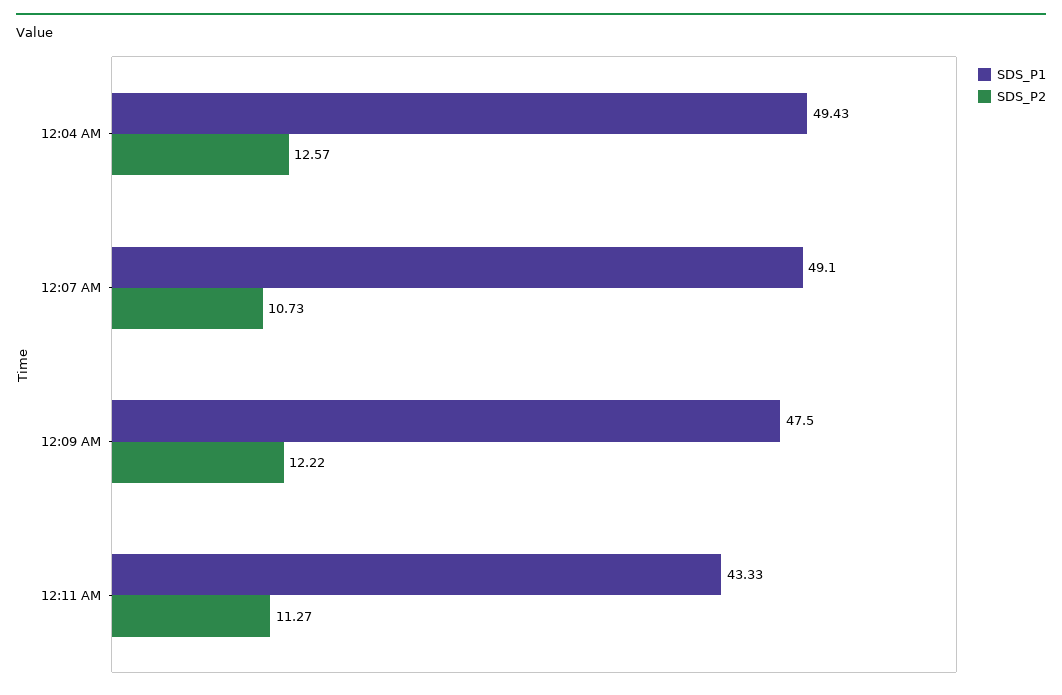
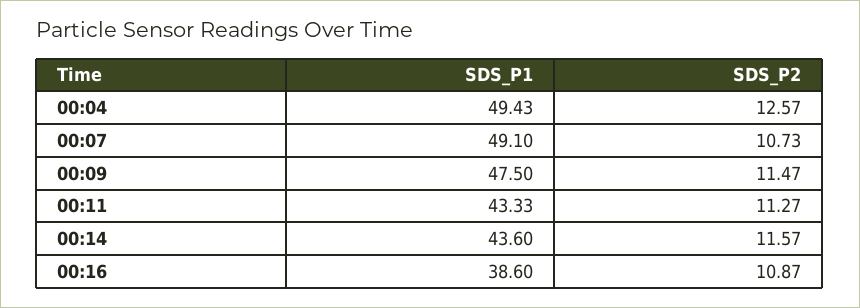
SDS_P2, 12:09 AM: 12.22 -> 11.47
SDS_P1, 00:14: none -> 43.6
SDS_P2, 00:14: none -> 11.57
SDS_P1, 00:16: none -> 38.6
SDS_P2, 00:16: none -> 10.87

